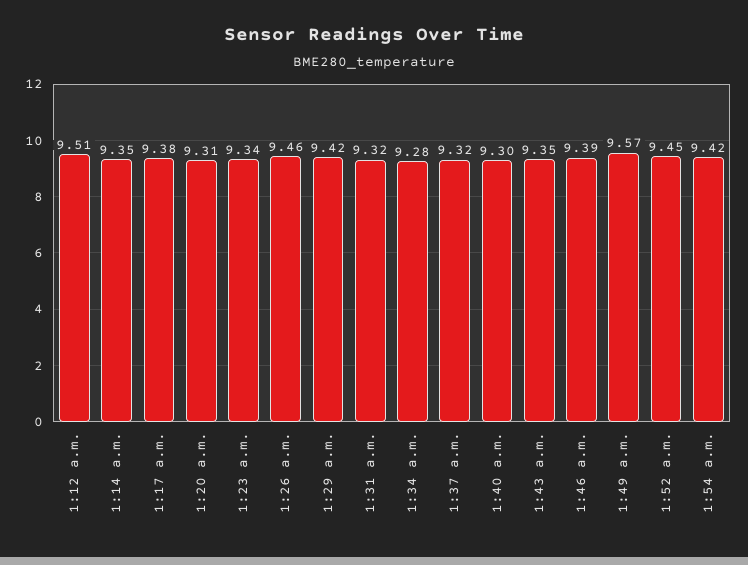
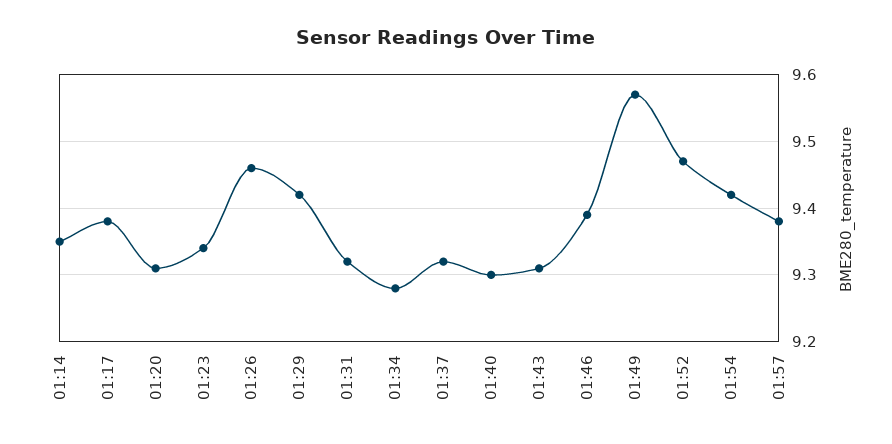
1:12 a.m.: 9.51 -> none
1:43 a.m.: 9.35 -> 9.31
1:52 a.m.: 9.45 -> 9.47
01:57: none -> 9.38

